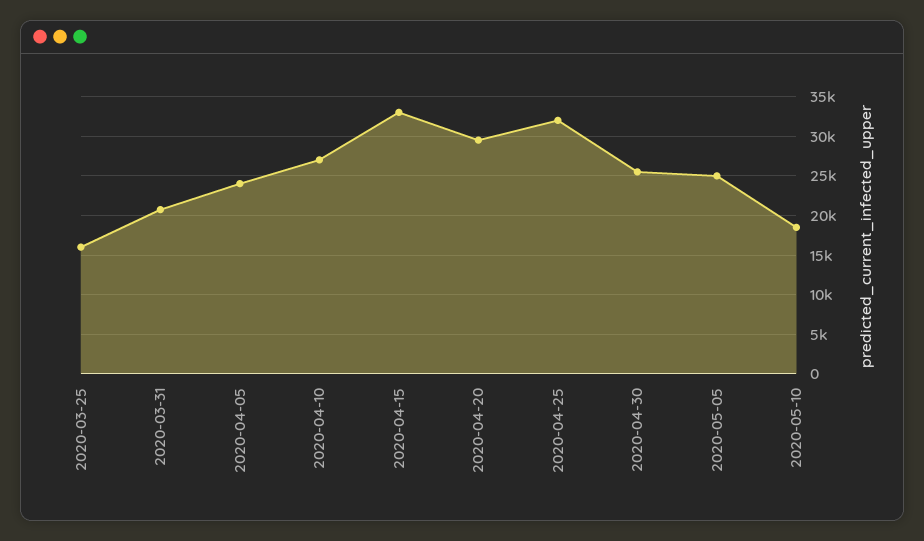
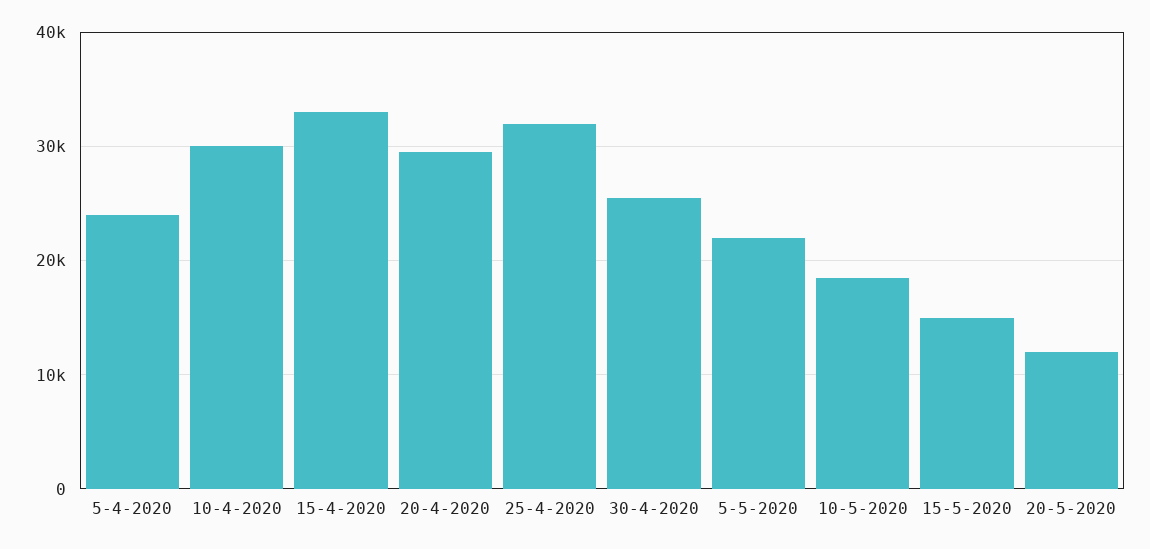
2020-03-25: 16000 -> none
2020-03-31: 21000 -> none
2020-04-10: 27000 -> 30000
2020-05-05: 25000 -> 22000
15-5-2020: none -> 15000
20-5-2020: none -> 12000

